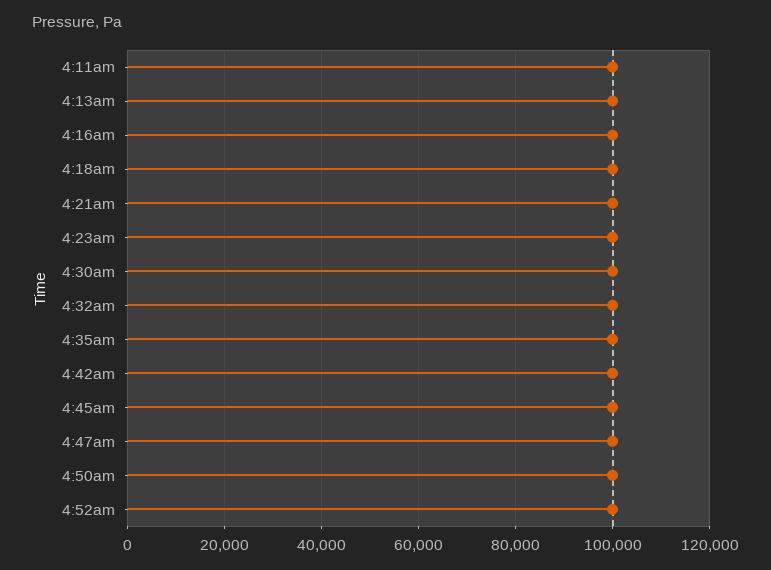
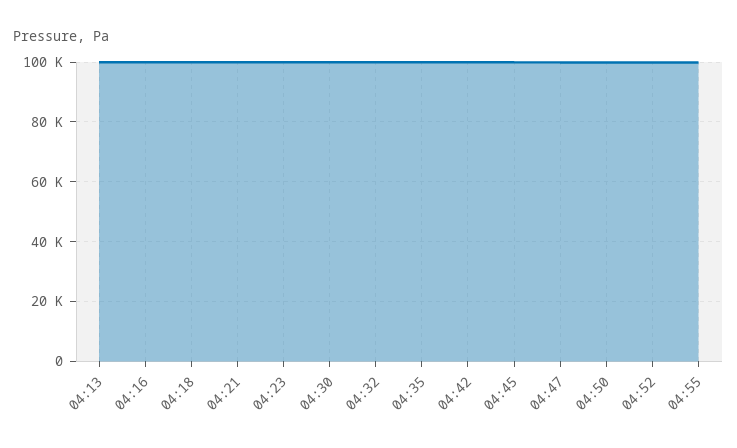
4:11am: 100000 -> none
04:55: none -> 100000

